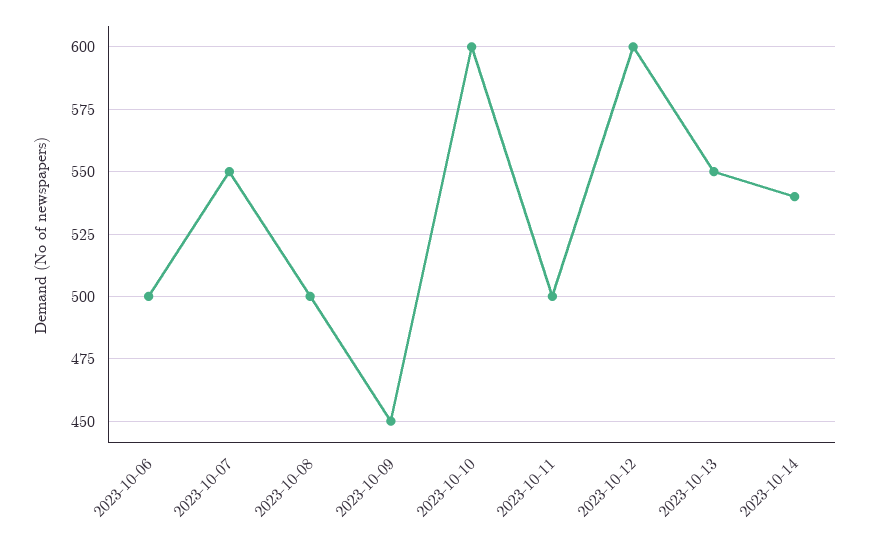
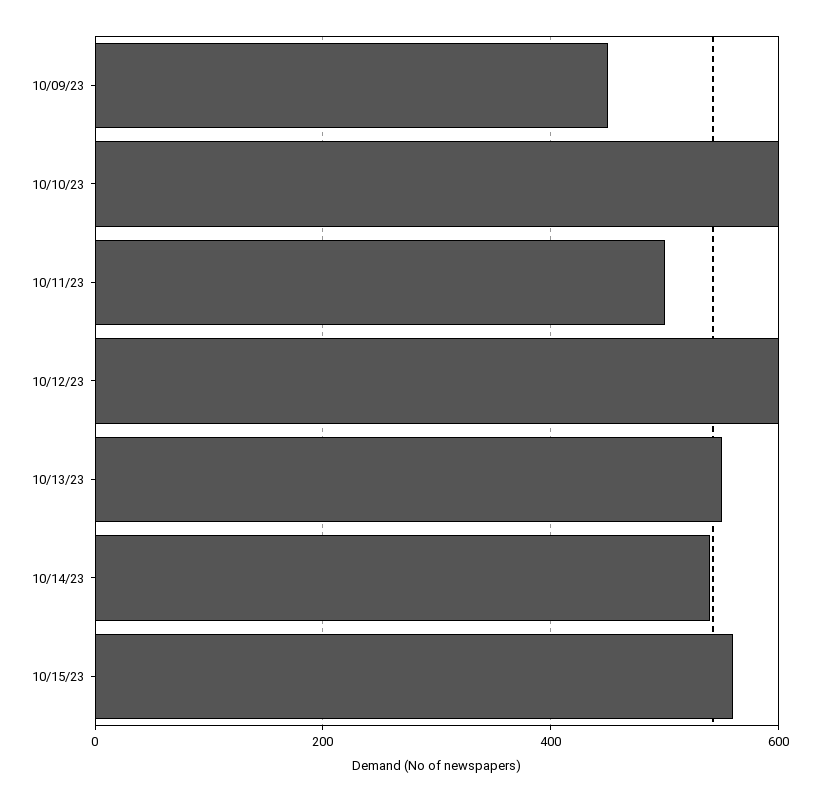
2023-10-06: 500 -> none
2023-10-07: 550 -> none
2023-10-08: 500 -> none
10/15/23: none -> 560

